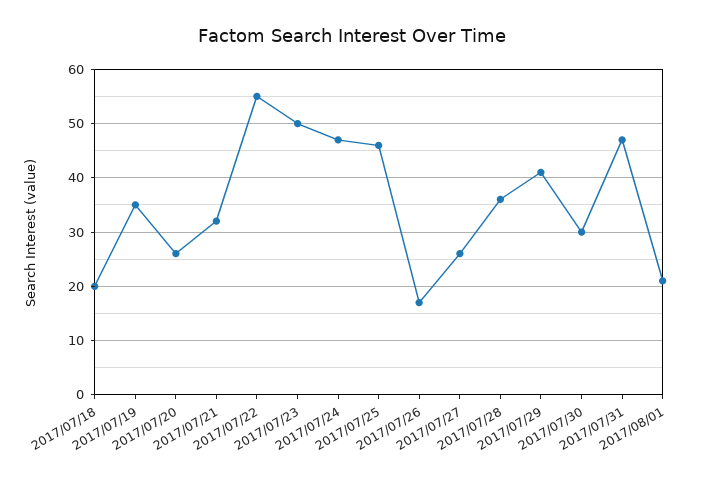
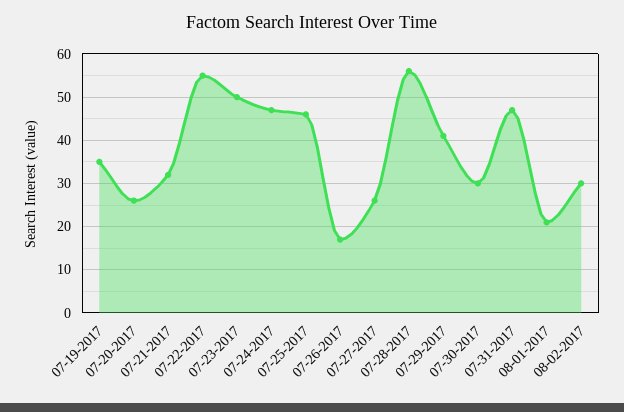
2017/07/18: 20 -> none
2017/07/28: 35 -> 55
08-02-2017: none -> 30

